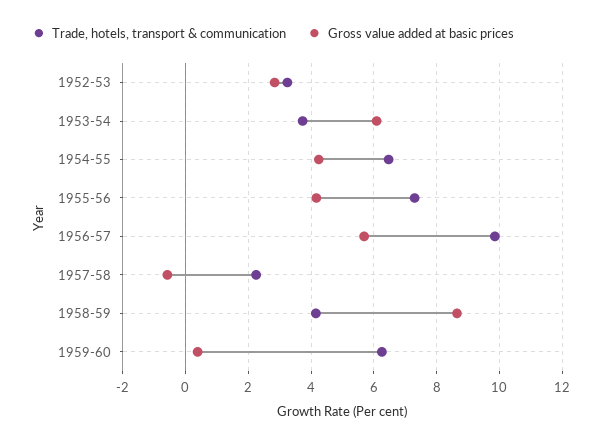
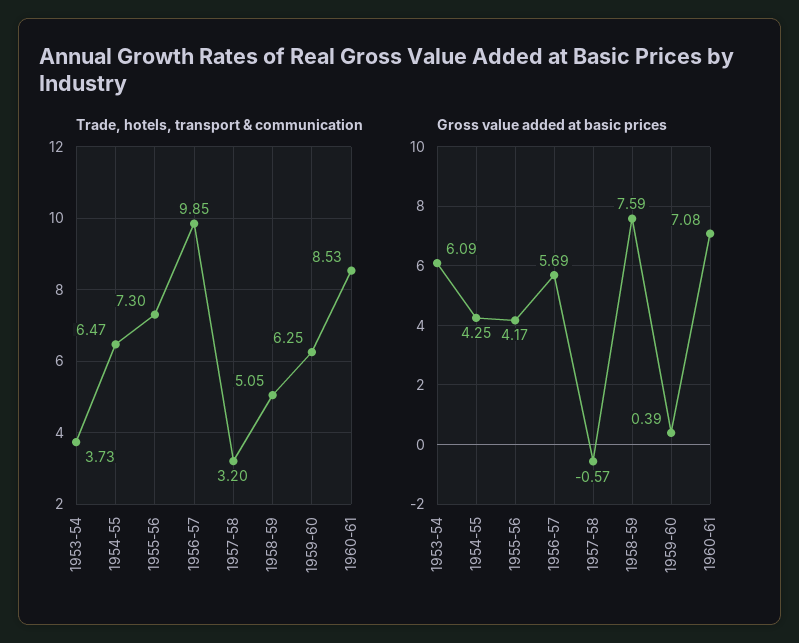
Trade, hotels, transport & communication, 1952-53: 3.2 -> none
Gross value added at basic prices, 1952-53: 2.8 -> none
Trade, hotels, transport & communication, 1957-58: 2.2 -> 3.2
Trade, hotels, transport & communication, 1958-59: 4.2 -> 5.05
Gross value added at basic prices, 1958-59: 8.6 -> 7.59
Trade, hotels, transport & communication, 1960-61: none -> 8.53
Gross value added at basic prices, 1960-61: none -> 7.08

